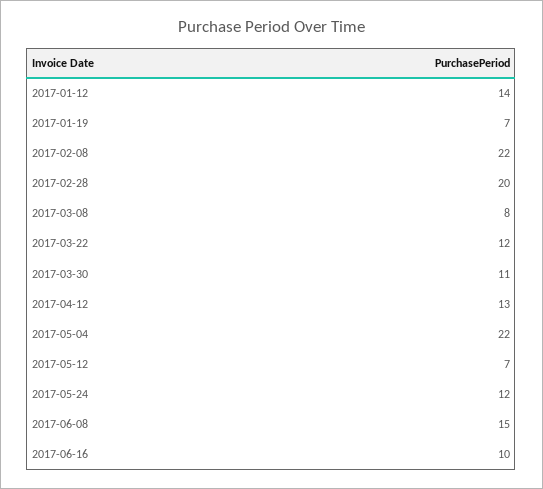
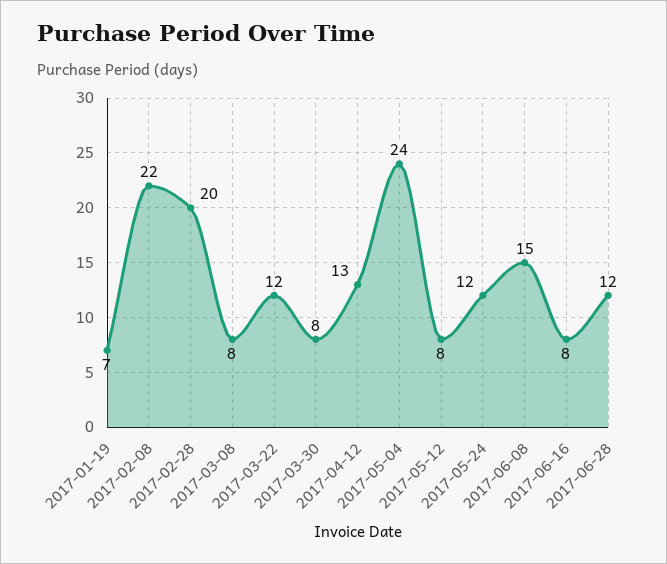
2017-01-12: 14 -> none
2017-03-30: 11 -> 8
2017-05-04: 22 -> 24
2017-05-12: 7 -> 8
2017-06-16: 10 -> 8
2017-06-28: none -> 12

